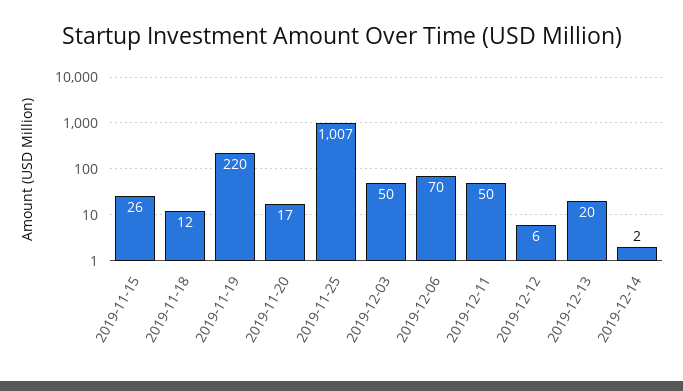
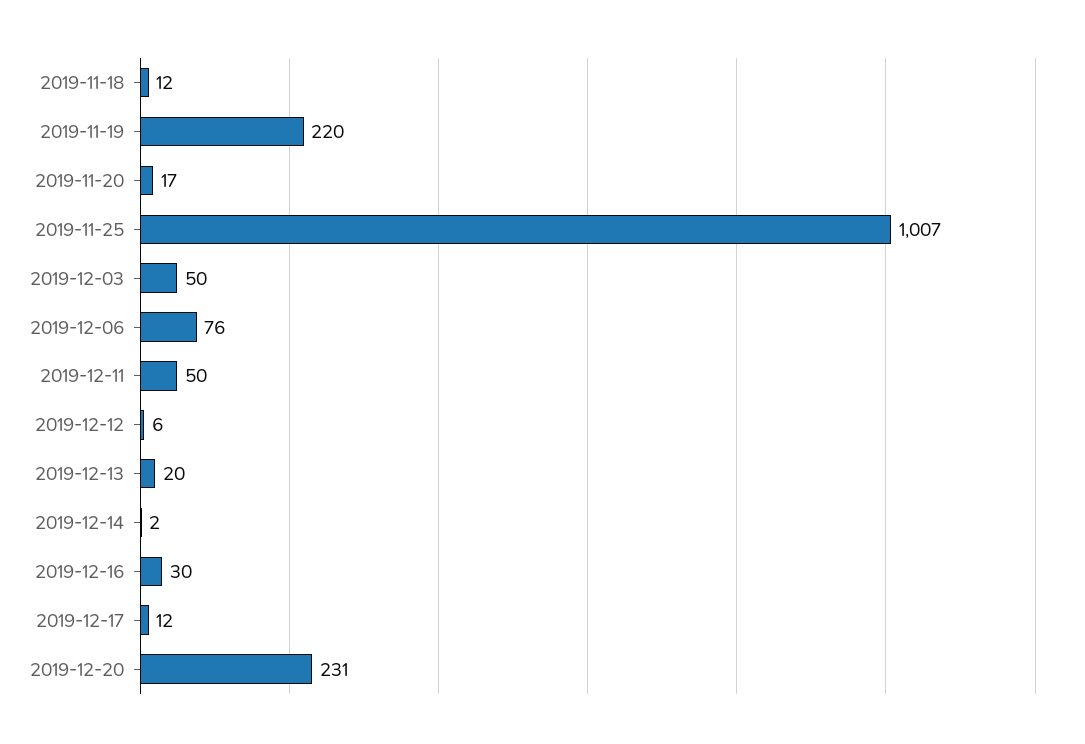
2019-11-15: 26 -> none
2019-12-06: 70 -> 76
2019-12-16: none -> 30
2019-12-17: none -> 12
2019-12-20: none -> 231

